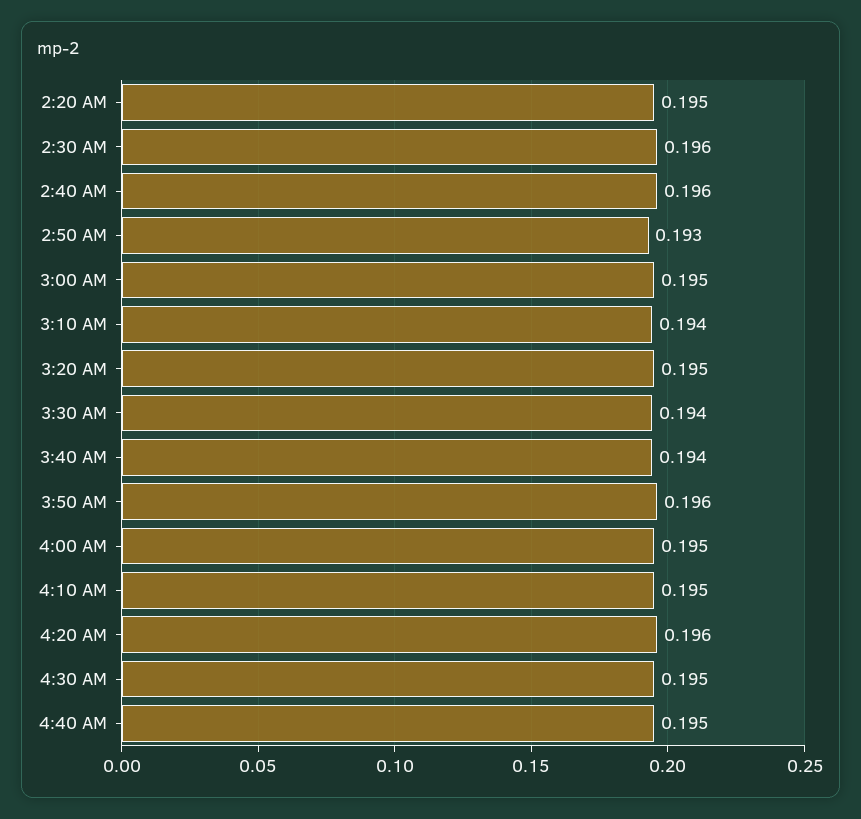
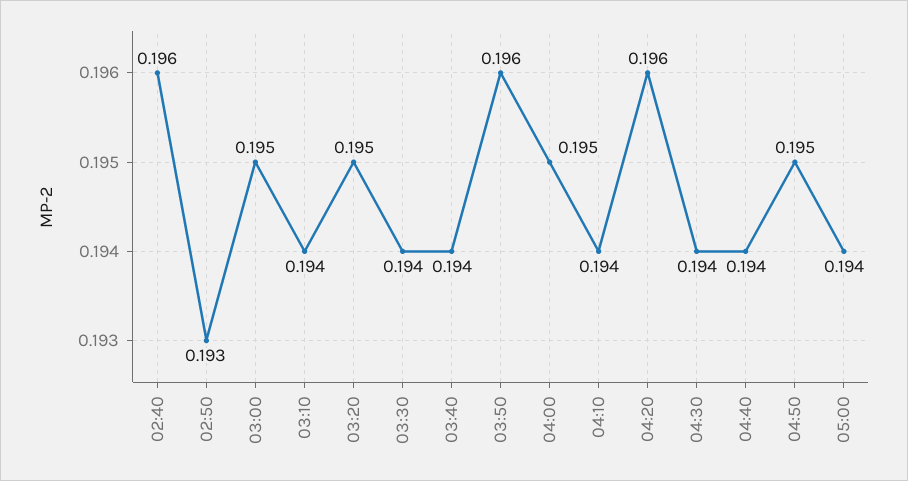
2:20 AM: 0.195 -> none
2:30 AM: 0.196 -> none
4:10 AM: 0.195 -> 0.194
4:30 AM: 0.195 -> 0.194
4:40 AM: 0.195 -> 0.194
04:50: none -> 0.195
05:00: none -> 0.194

